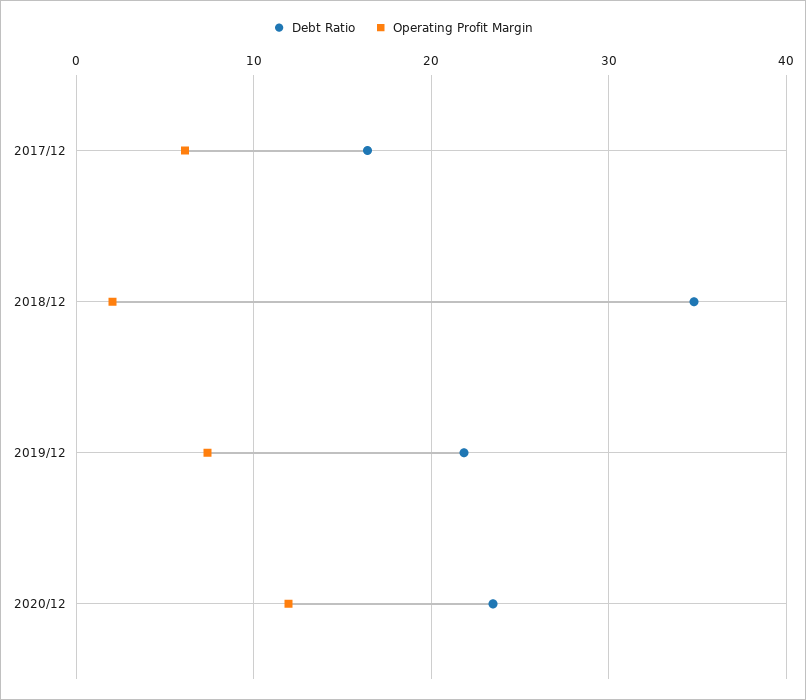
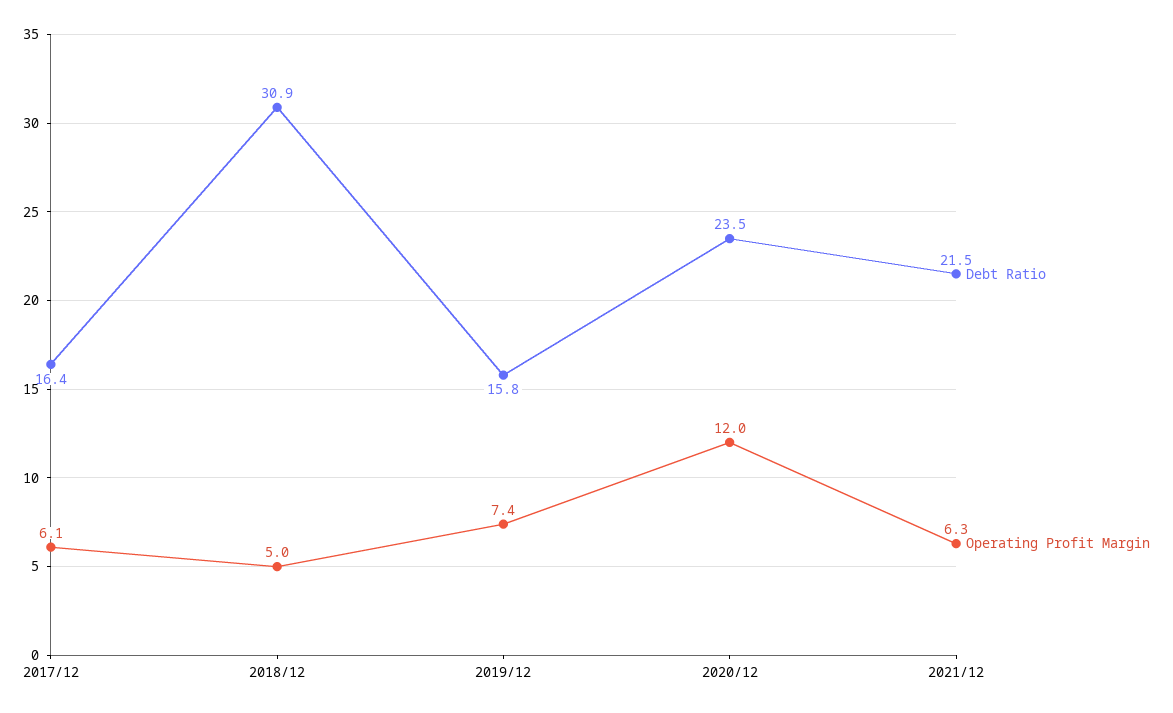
Debt Ratio, 2018/12: 35 -> 30.9
Operating Profit Margin, 2018/12: 2 -> 5
Debt Ratio, 2019/12: 22 -> 15.8
Debt Ratio, 2021/12: none -> 21.5
Operating Profit Margin, 2021/12: none -> 6.3

